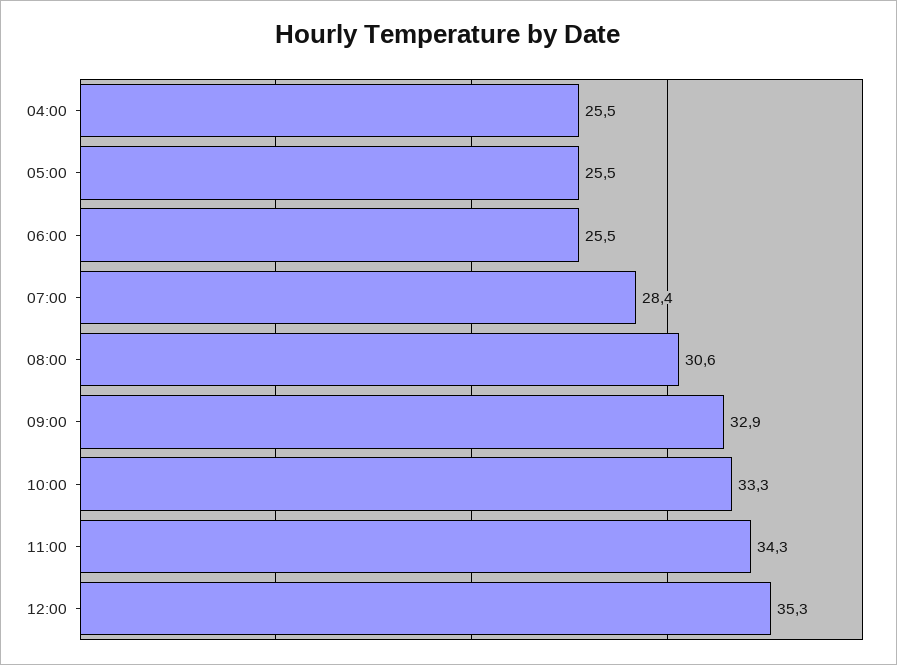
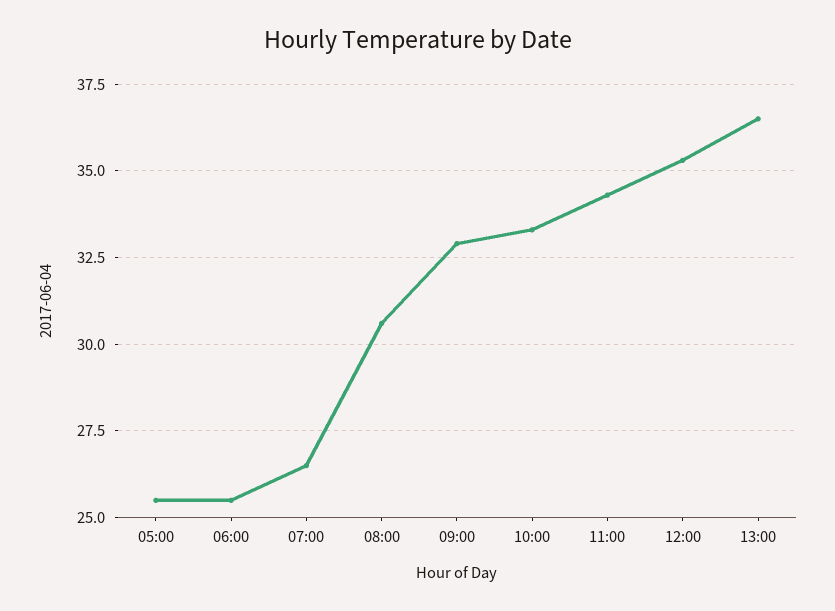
04:00: 25.5 -> none
07:00: 28.4 -> 26.5
13:00: none -> 36.5

